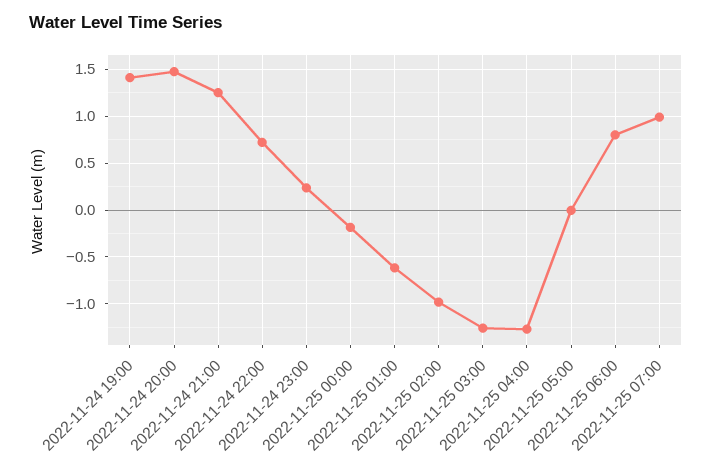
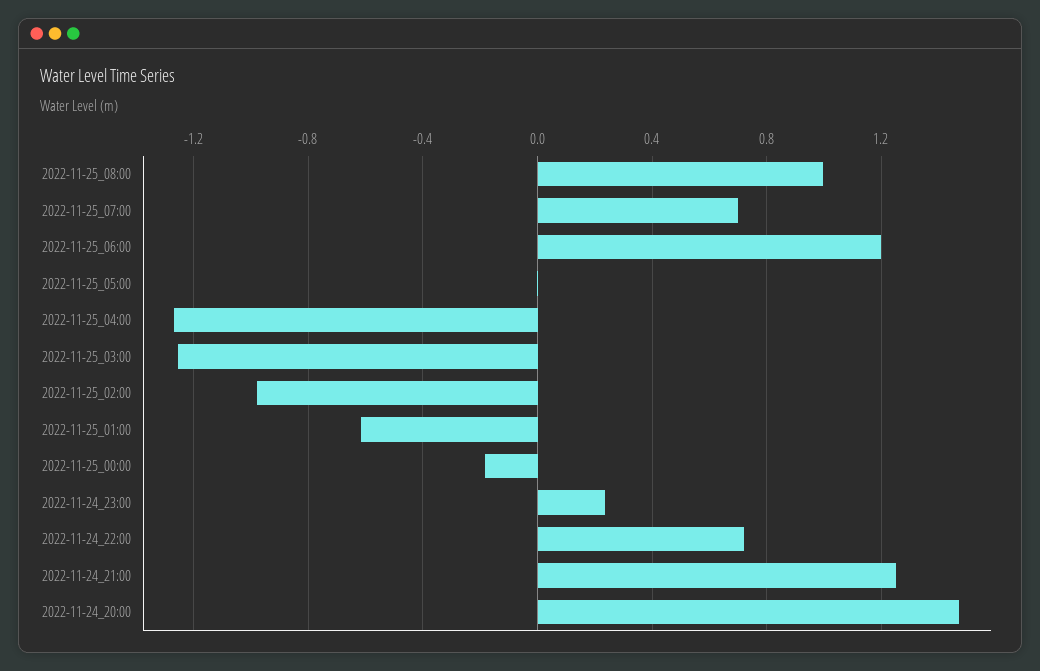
2022-11-24 19:00: 1.4 -> none
2022-11-25 06:00: 0.8 -> 1.2
2022-11-25 07:00: 1 -> 0.7
2022-11-25_08:00: none -> 1

